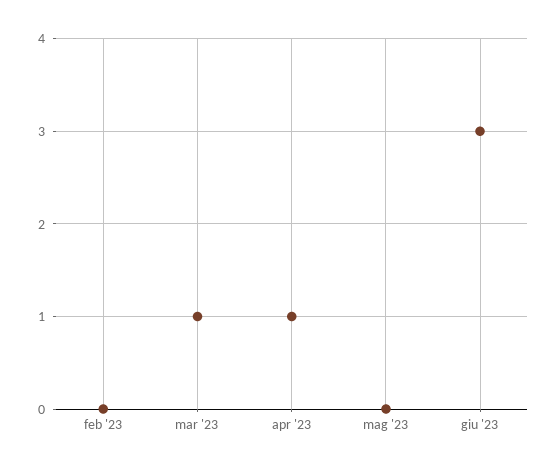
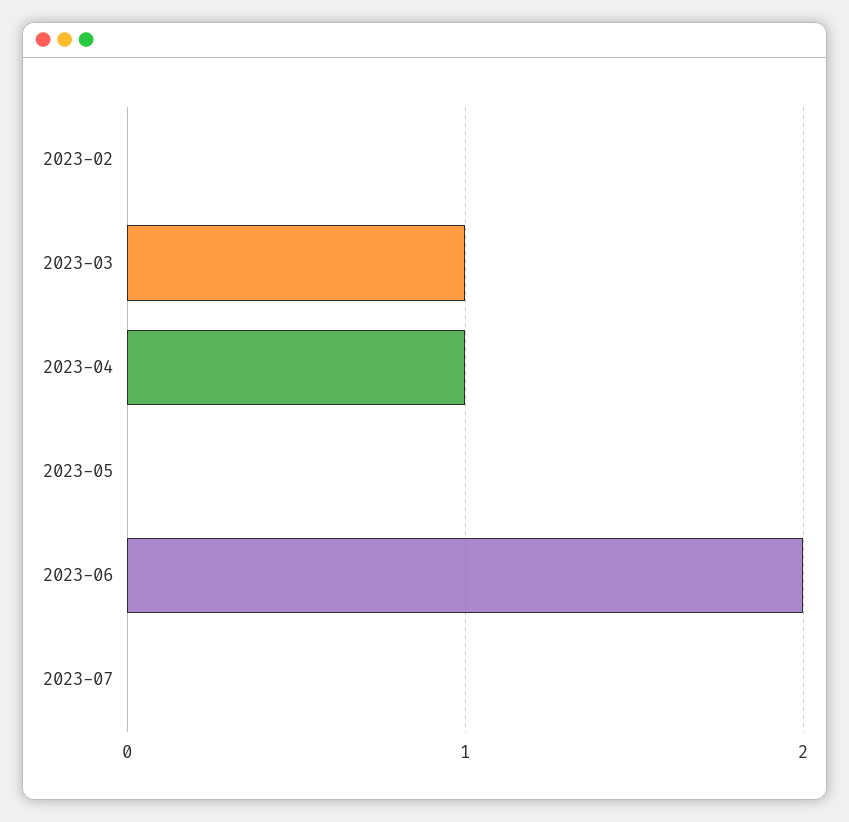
giu '23: 3 -> 2
2023-07: none -> 0

